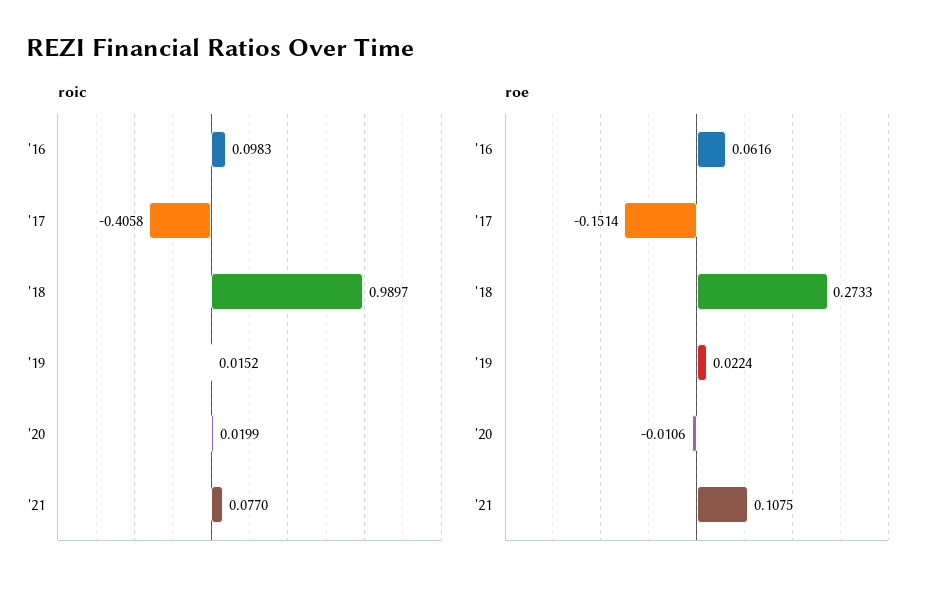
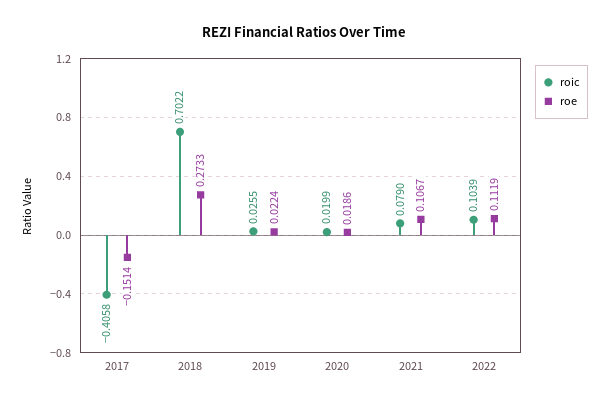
roic, '16: 0.0983 -> none
roic, '18: 0.9897 -> 0.7022
roic, '19: 0.0152 -> 0.0255
roic, '21: 0.077 -> 0.079
roe, '16: 0.0616 -> none
roe, '20: -0.0106 -> 0.0186
roe, '21: 0.1075 -> 0.1067
roic, 2022: none -> 0.1039
roe, 2022: none -> 0.1119

